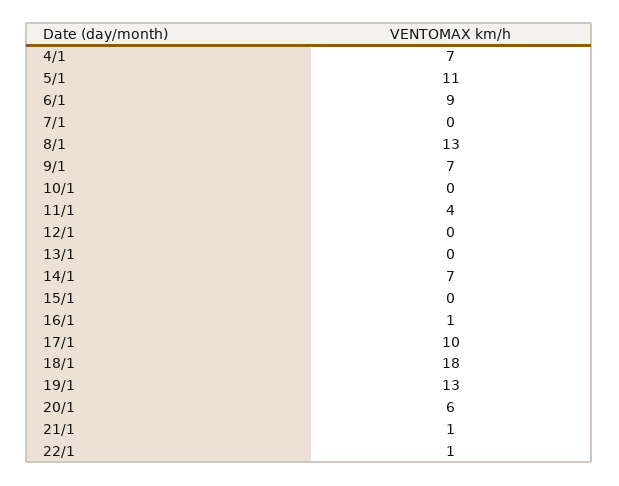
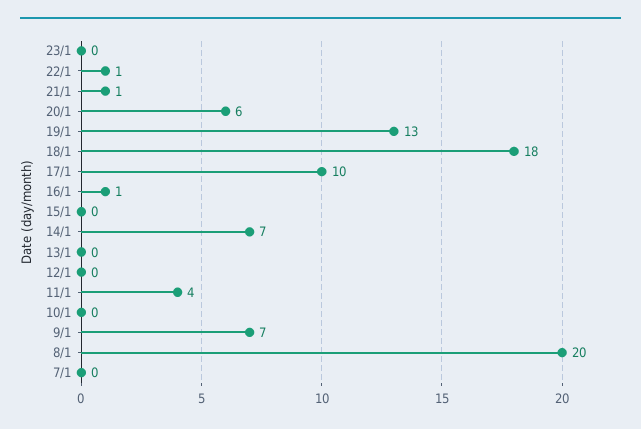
4/1: 7 -> none
5/1: 11 -> none
6/1: 9 -> none
8/1: 13 -> 20
23/1: none -> 0

